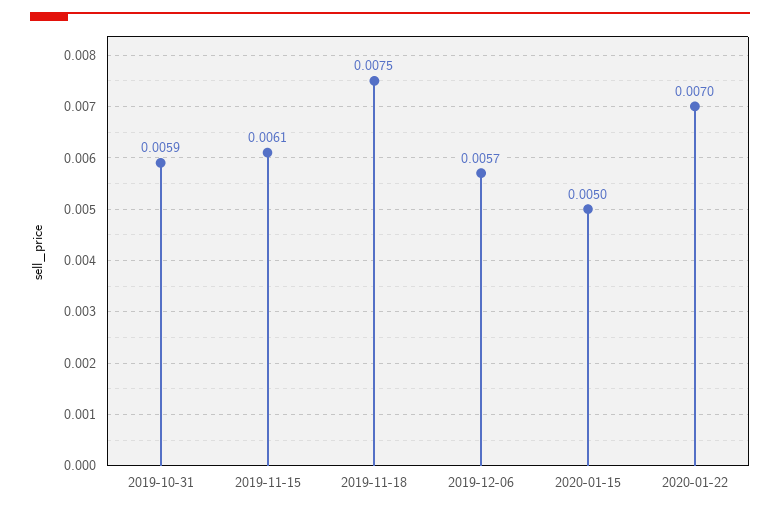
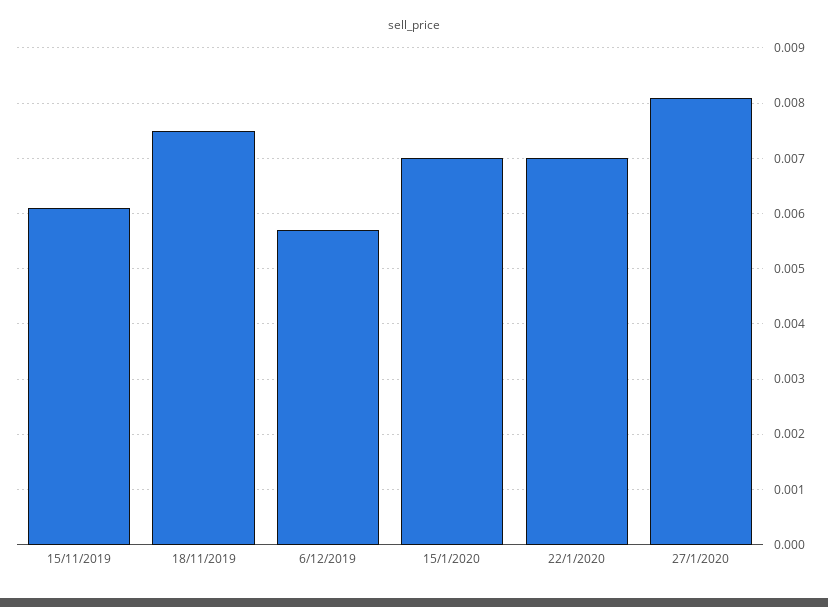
2019-10-31: 0.0059 -> none
2020-01-15: 0.005 -> 0.007
27/1/2020: none -> 0.008

